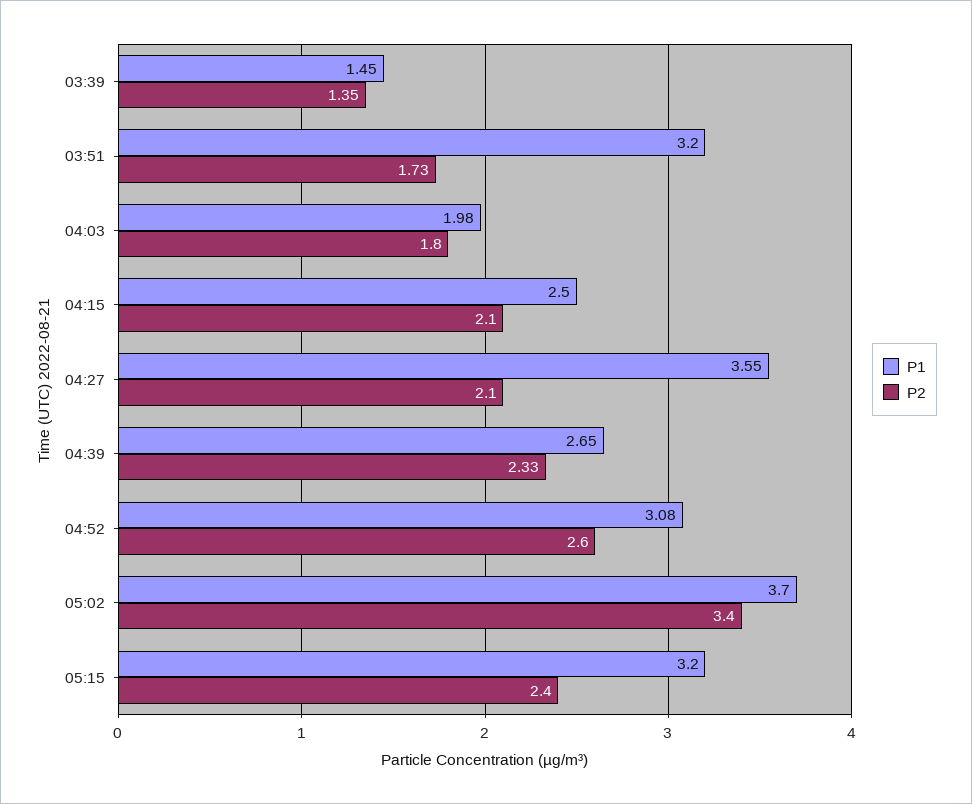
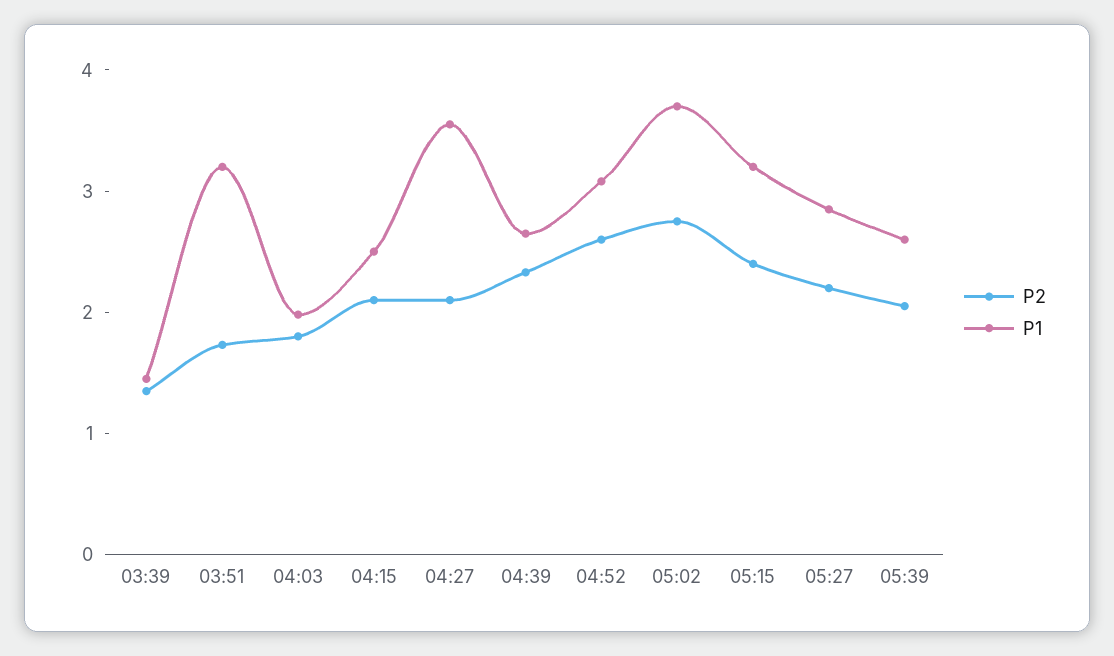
P2, 05:02: 3.4 -> 2.8
P2, 05:27: none -> 2.2
P1, 05:27: none -> 2.8
P2, 05:39: none -> 2
P1, 05:39: none -> 2.6

